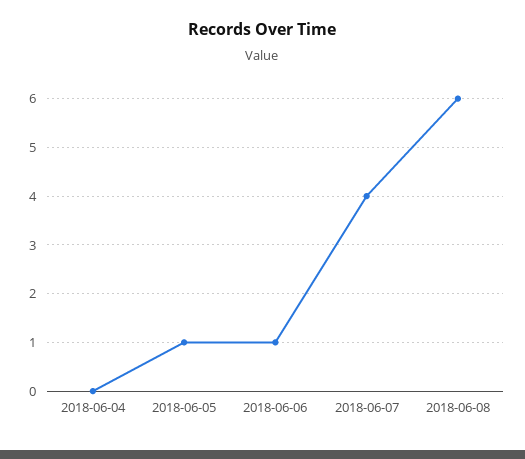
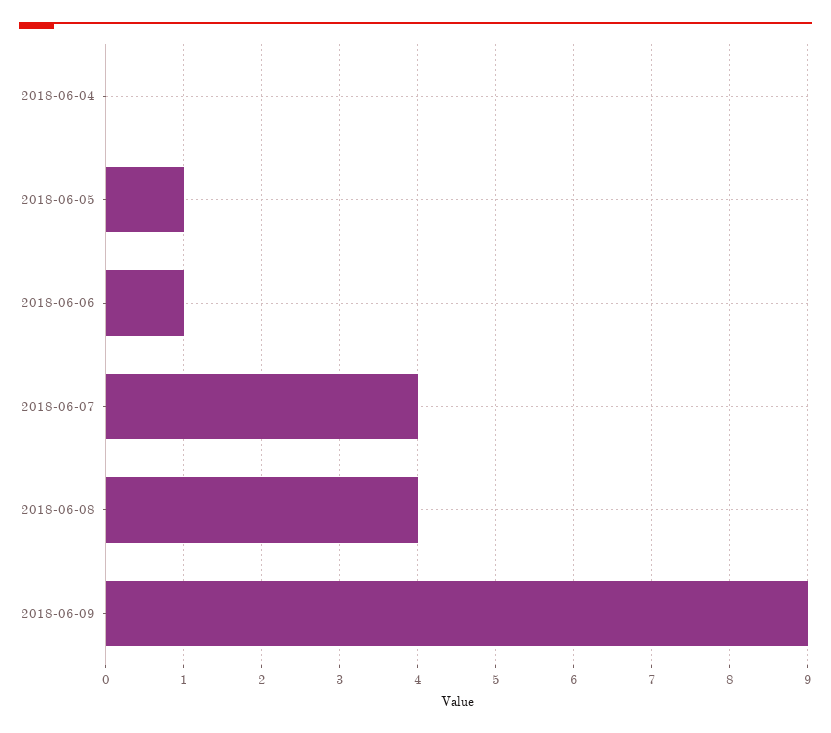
2018-06-08: 6 -> 4
2018-06-09: none -> 9

